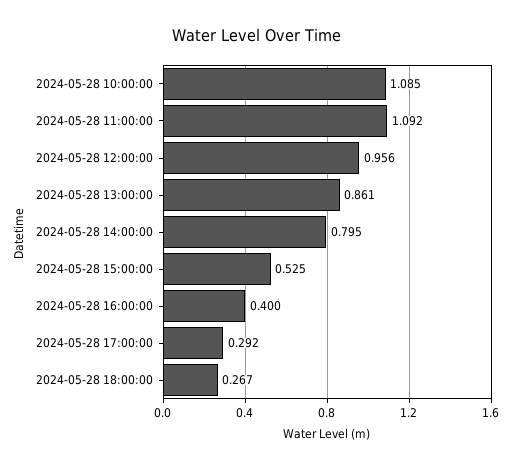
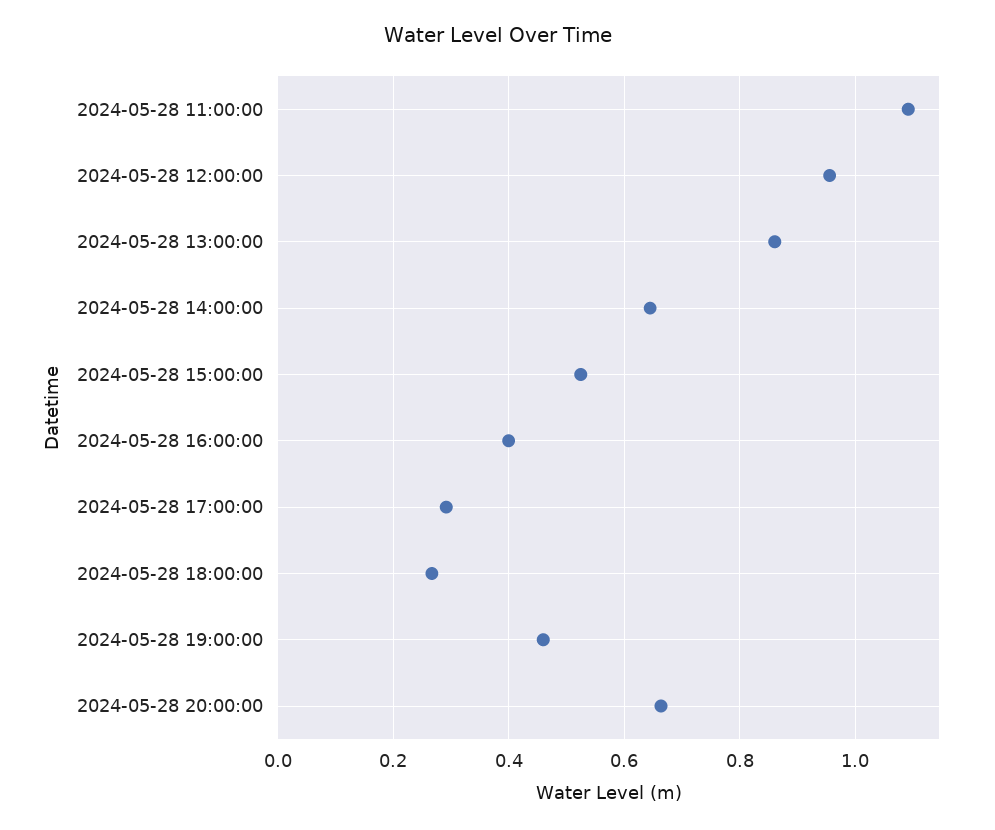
2024-05-28 10:00:00: 1.085 -> none
2024-05-28 14:00:00: 0.795 -> 0.64
2024-05-28 19:00:00: none -> 0.46
2024-05-28 20:00:00: none -> 0.66

